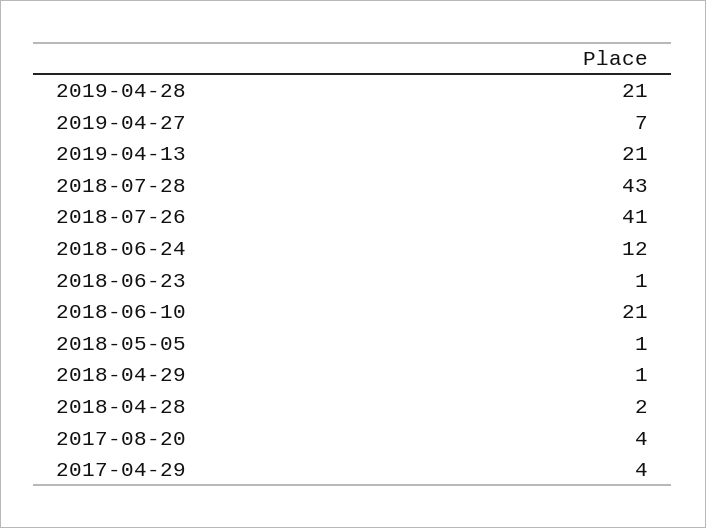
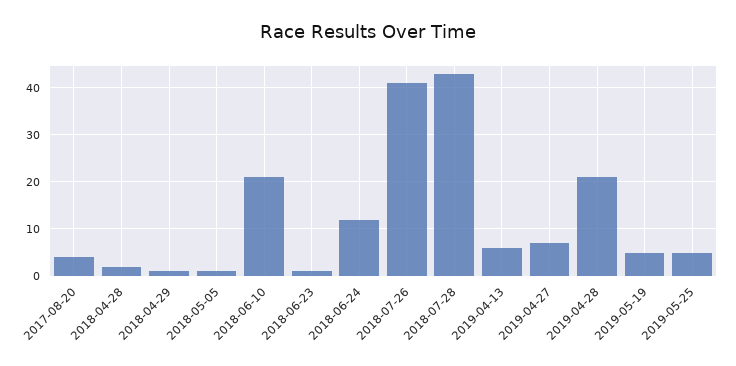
2019-04-13: 21 -> 5
2017-04-29: 4 -> none
2019-05-19: none -> 5
2019-05-25: none -> 5

